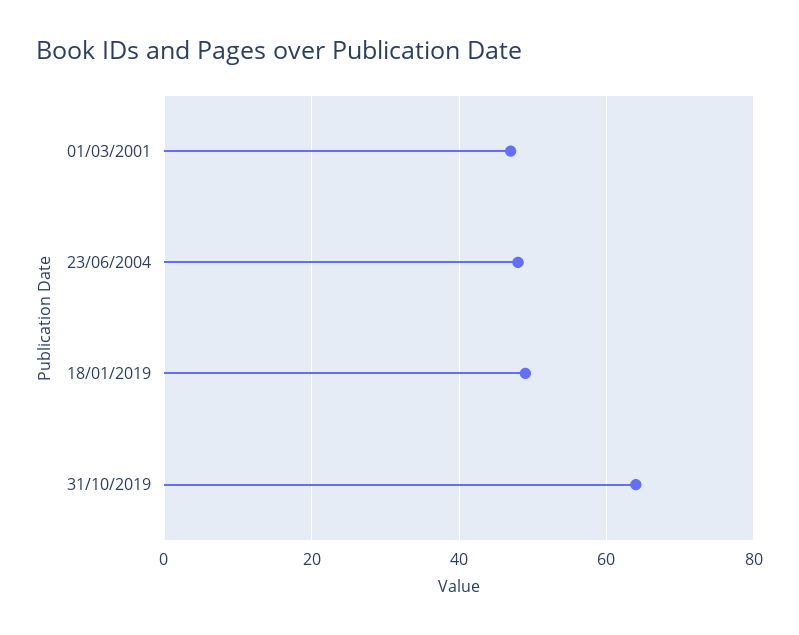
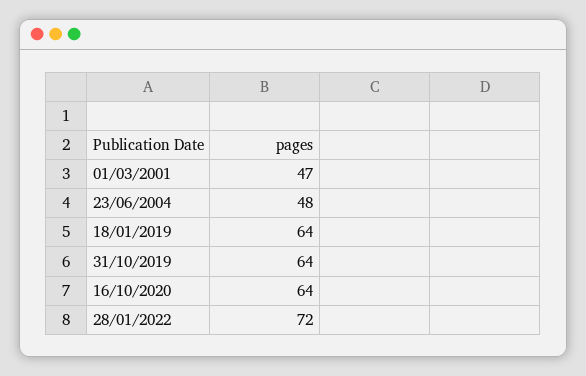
18/01/2019: 50 -> 64
16/10/2020: none -> 64
28/01/2022: none -> 72

